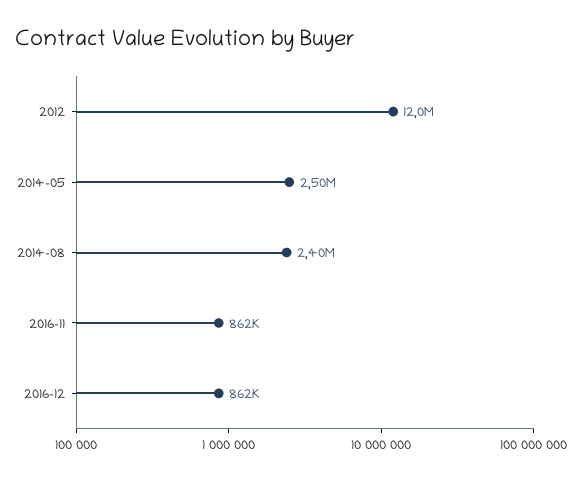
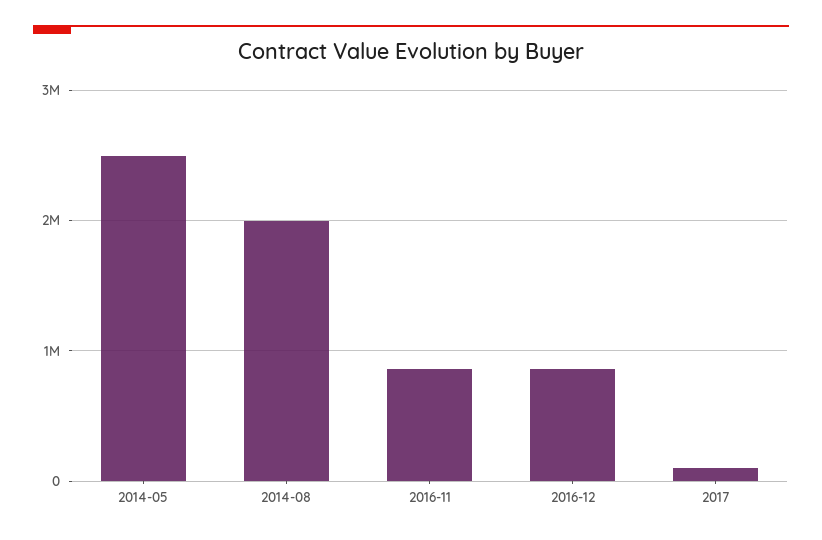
2012: 12000000 -> none
2014-08: 2400000 -> 2000000
2017: none -> 100000

